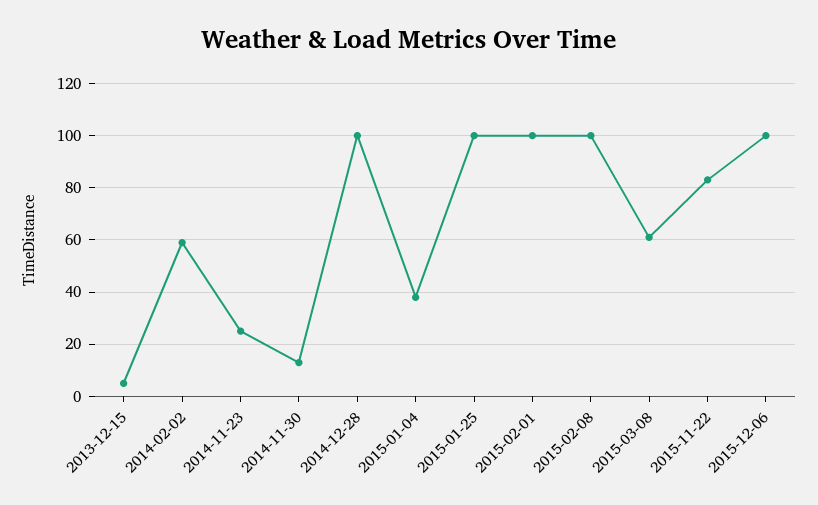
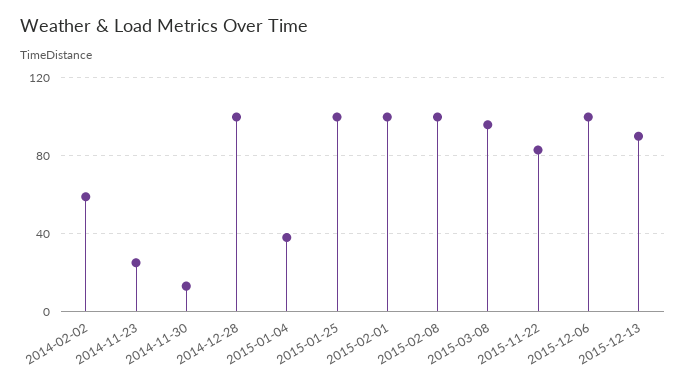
2013-12-15: 5 -> none
2015-03-08: 60 -> 95
2015-12-13: none -> 90

